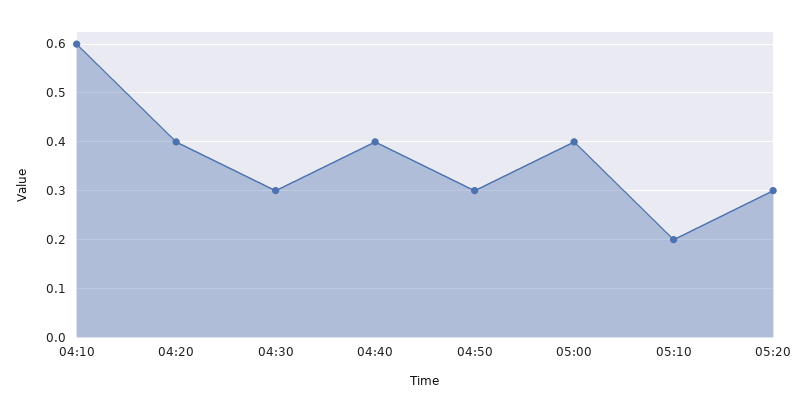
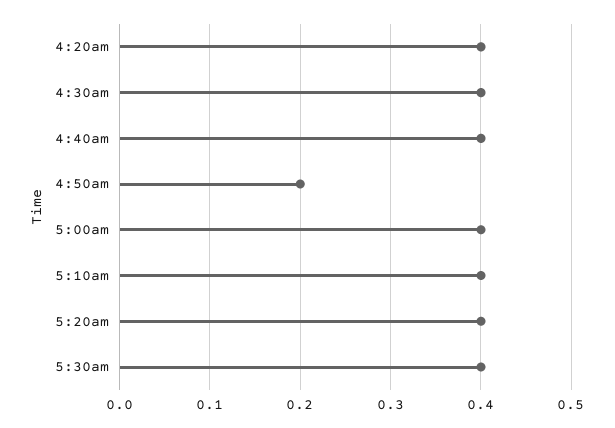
04:10: 0.6 -> none
04:30: 0.3 -> 0.4
04:50: 0.3 -> 0.2
05:10: 0.2 -> 0.4
05:20: 0.3 -> 0.4
5:30am: none -> 0.4

